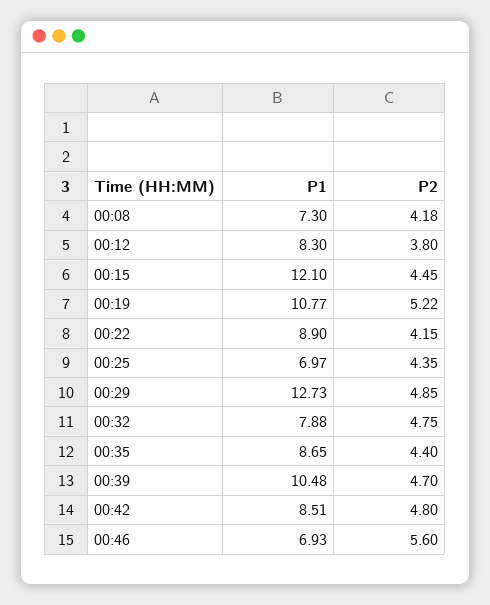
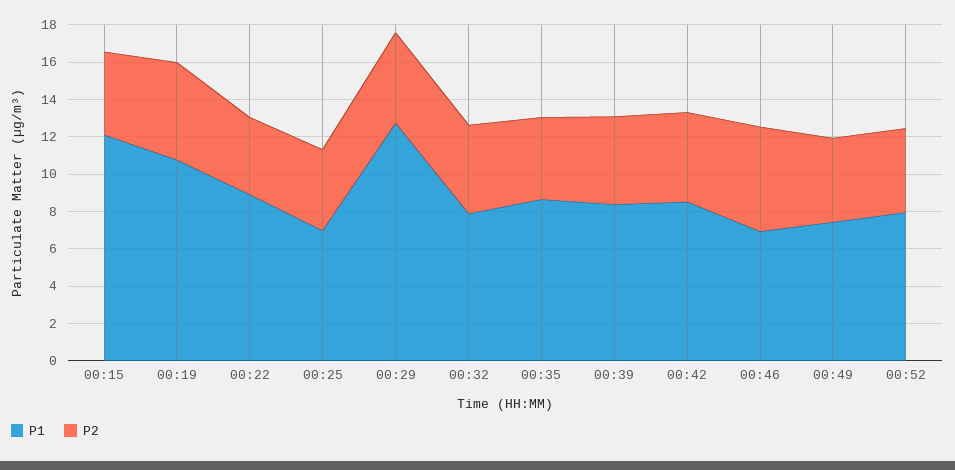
P1, 00:08: 7.3 -> none
P2, 00:08: 4.18 -> none
P1, 00:12: 8.3 -> none
P2, 00:12: 3.8 -> none
P1, 00:39: 10.48 -> 8.5
P1, 00:49: none -> 7.5
P2, 00:49: none -> 4.5
P1, 00:52: none -> 8
P2, 00:52: none -> 4.5

